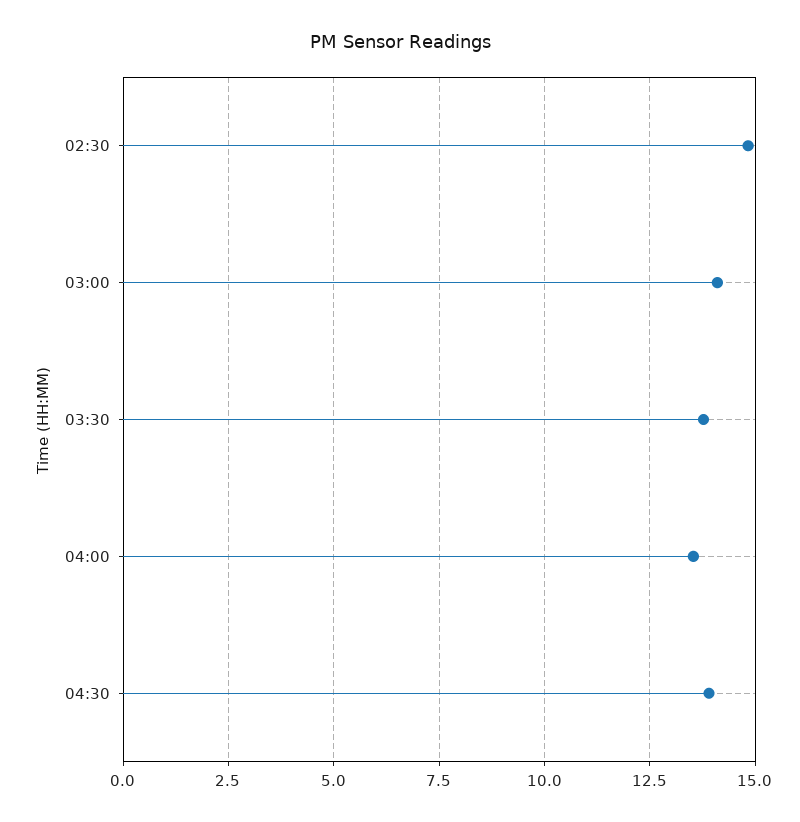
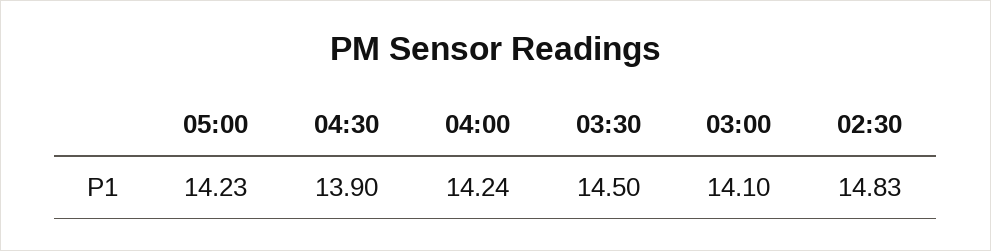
03:30: 13.75 -> 14.5
04:00: 13.5 -> 14.24
05:00: none -> 14.23

